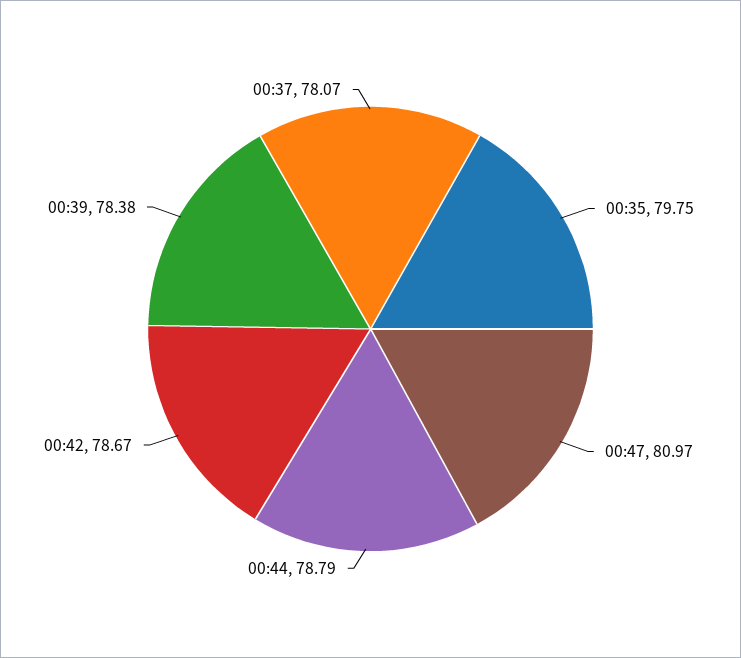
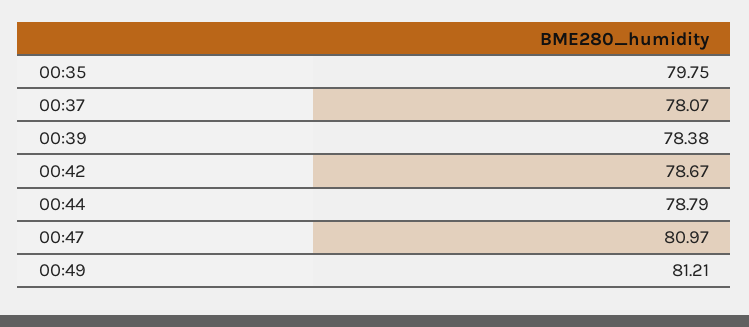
00:49: none -> 81.21

